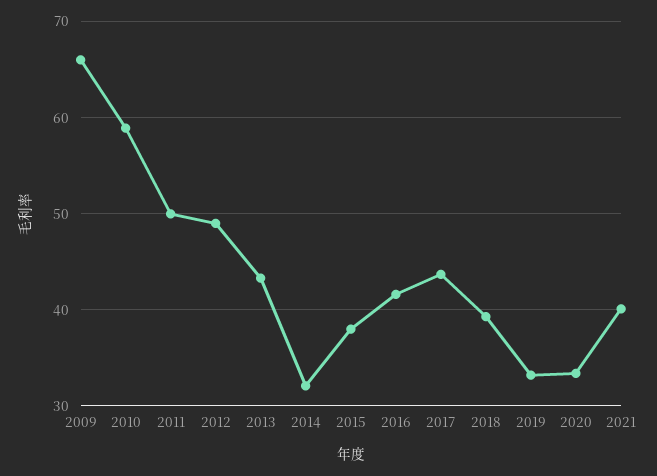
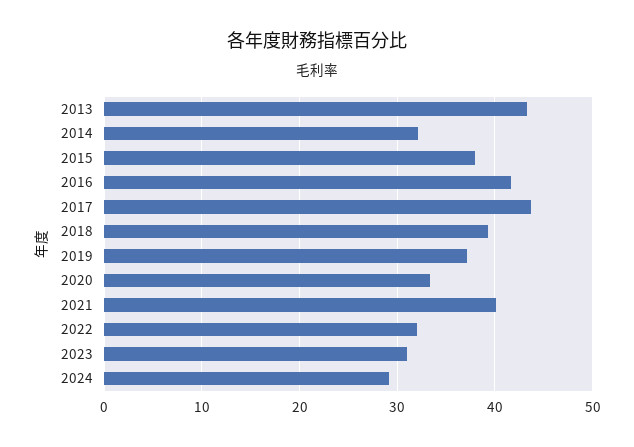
2009: 66 -> none
2010: 59 -> none
2011: 50 -> none
2012: 49 -> none
2019: 33 -> 37
2022: none -> 32
2023: none -> 31
2024: none -> 29

